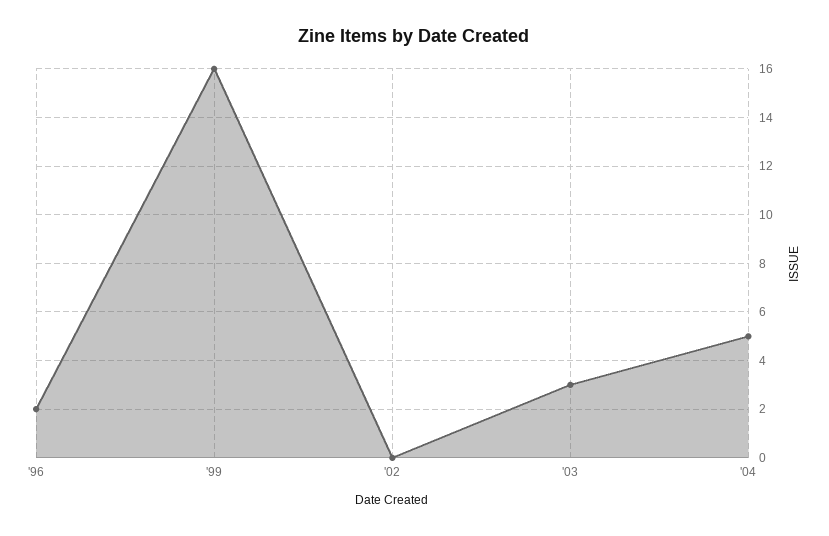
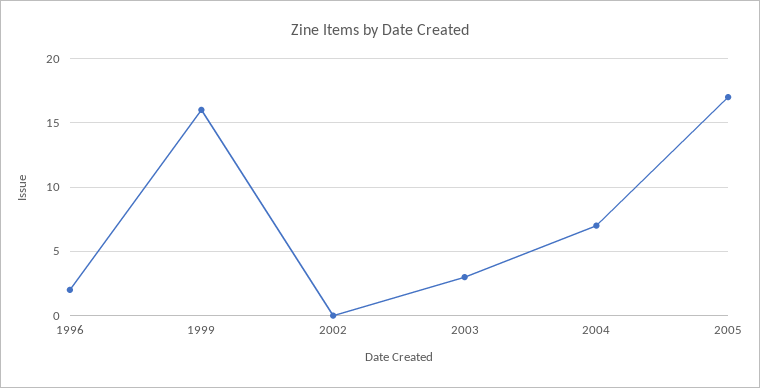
'04: 5 -> 7
2005: none -> 17

